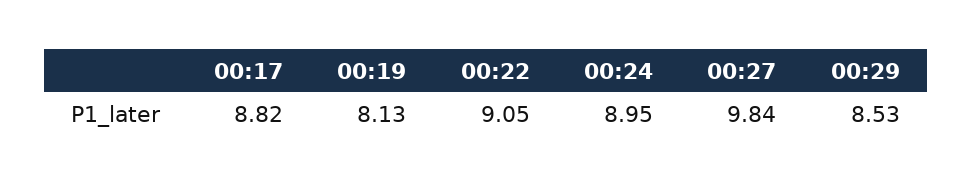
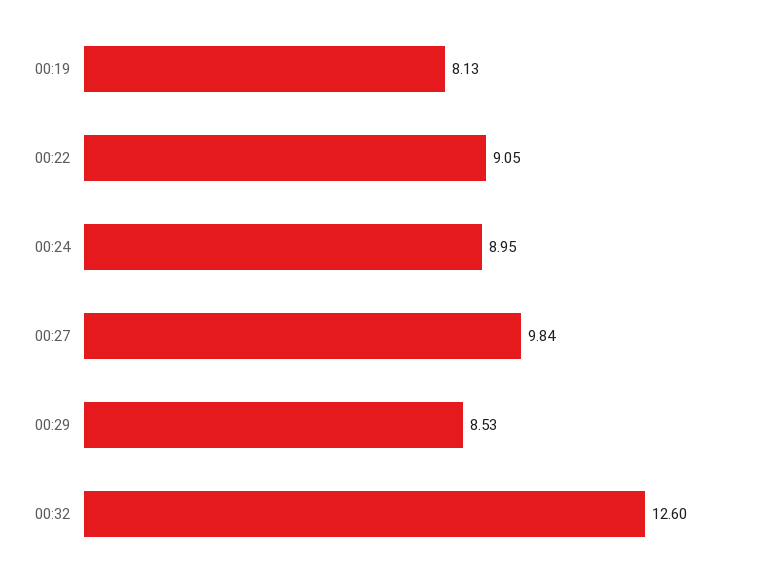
00:17: 8.82 -> none
00:32: none -> 12.6

